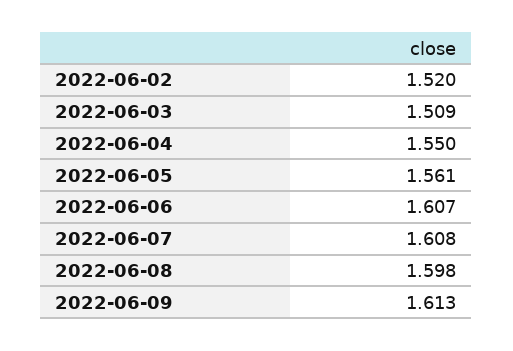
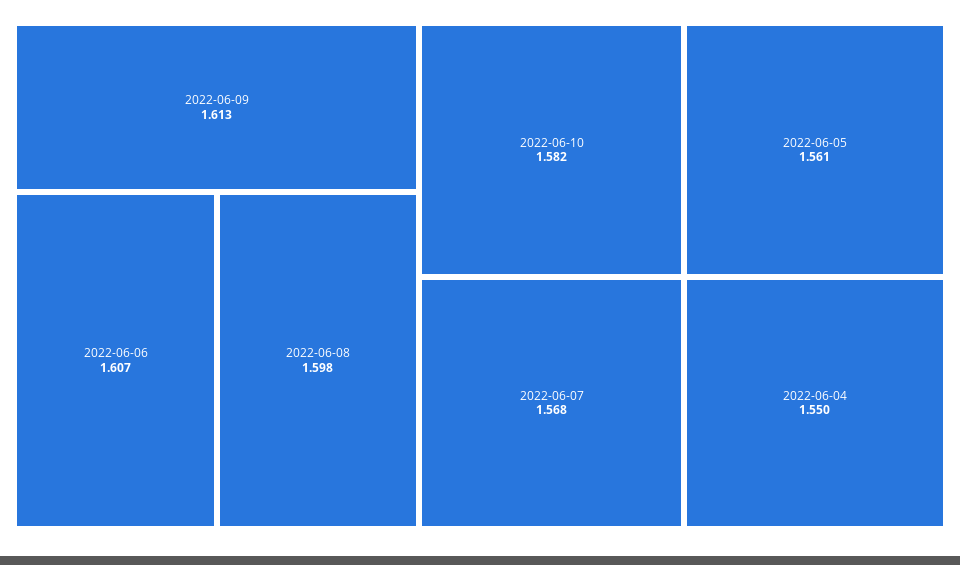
2022-06-02: 1.52 -> none
2022-06-03: 1.509 -> none
2022-06-07: 1.608 -> 1.568
2022-06-10: none -> 1.582

